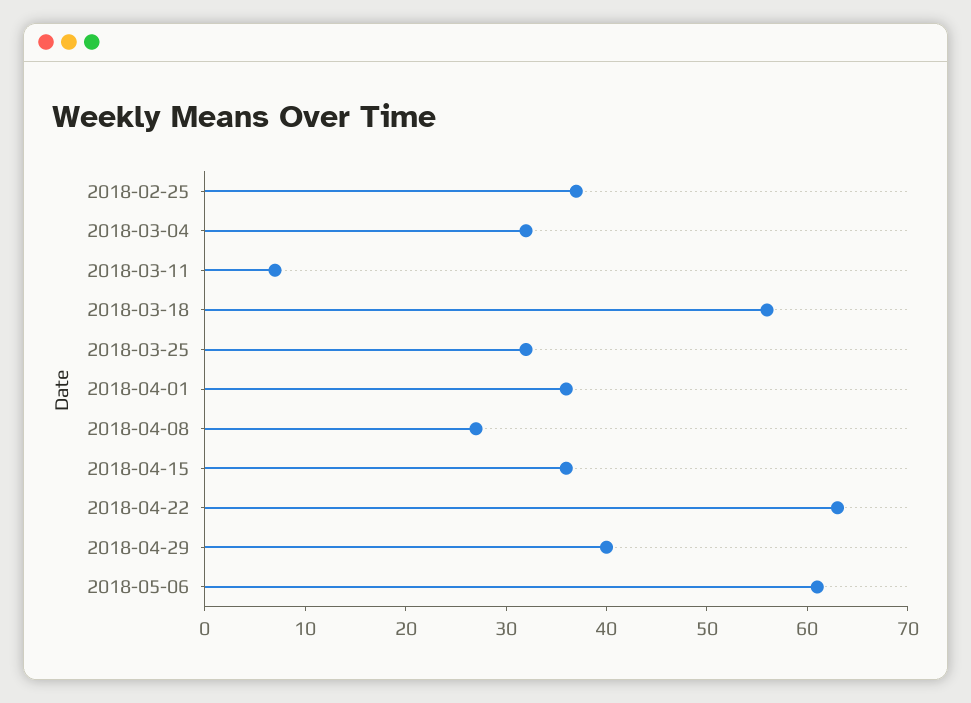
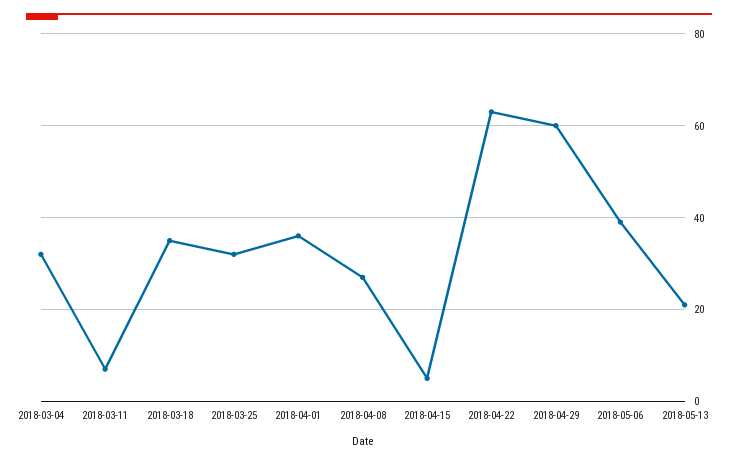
2018-02-25: 37 -> none
2018-03-18: 56 -> 35
2018-04-15: 36 -> 5
2018-04-29: 40 -> 60
2018-05-06: 61 -> 40
2018-05-13: none -> 20

